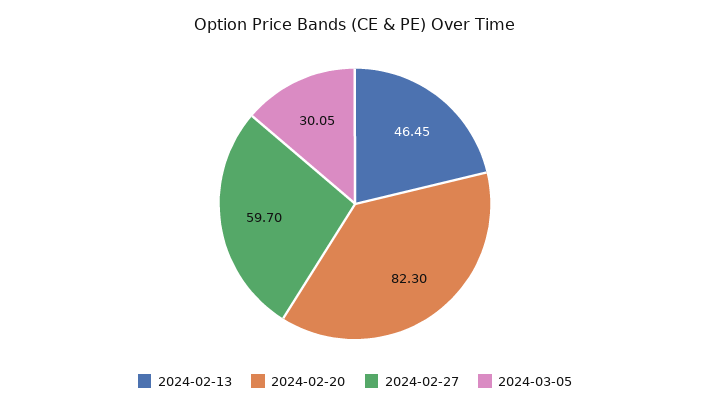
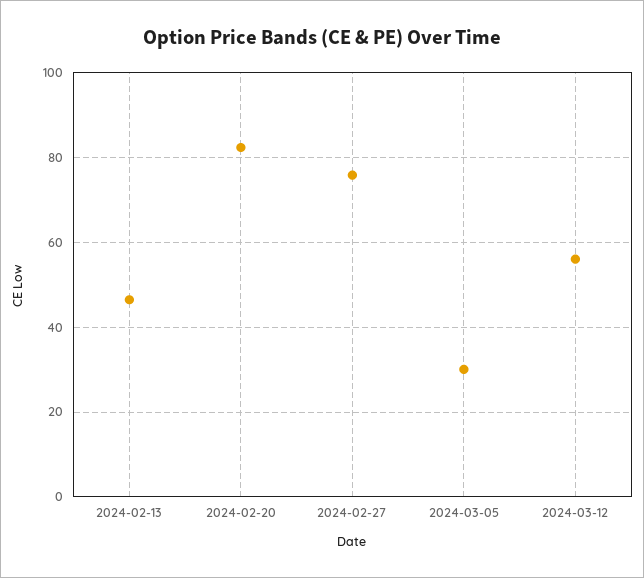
2024-02-27: 59.7 -> 76
2024-03-12: none -> 56

